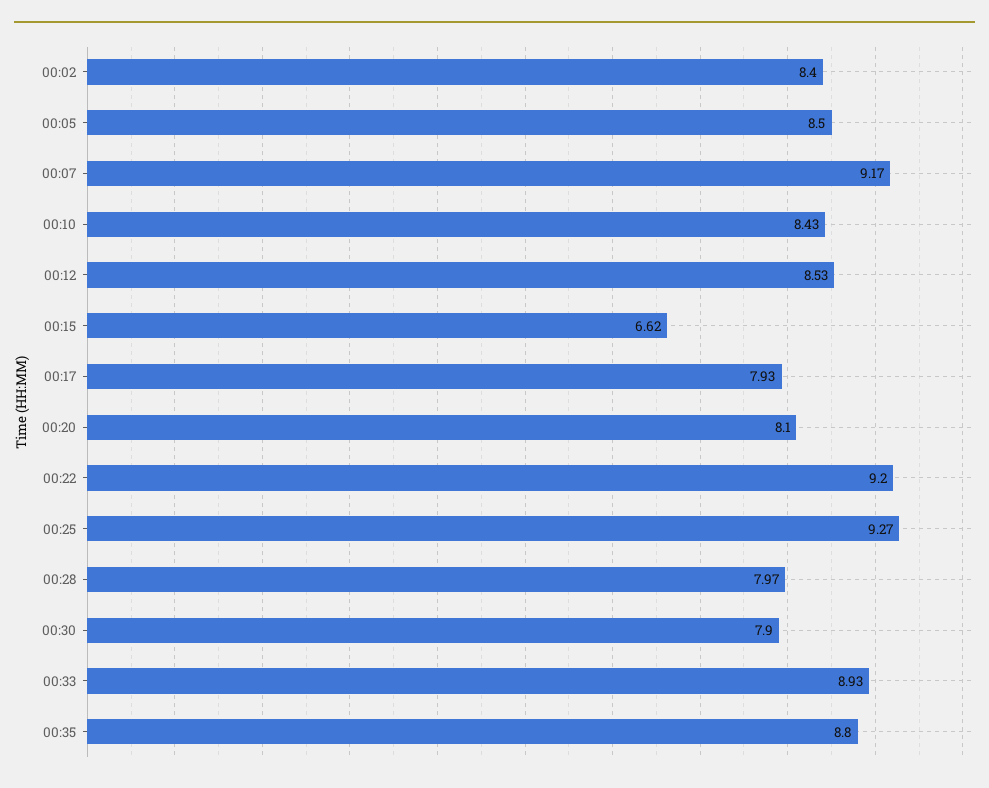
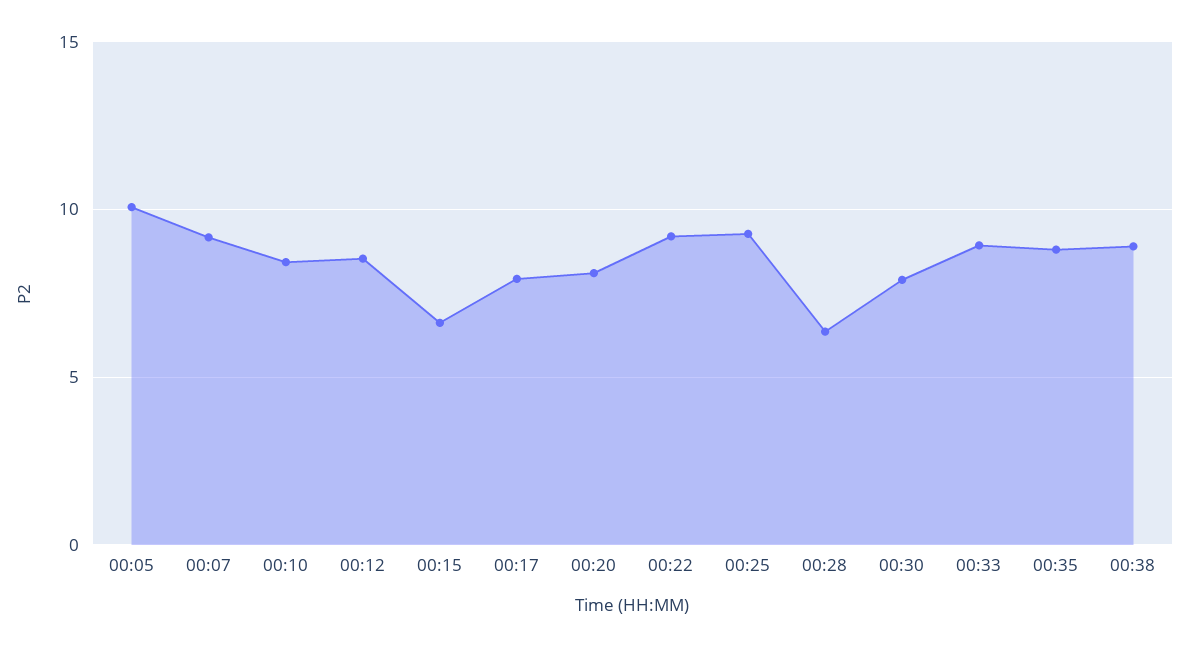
00:02: 8.4 -> none
00:05: 8.5 -> 10
00:28: 7.97 -> 6.5
00:38: none -> 9

